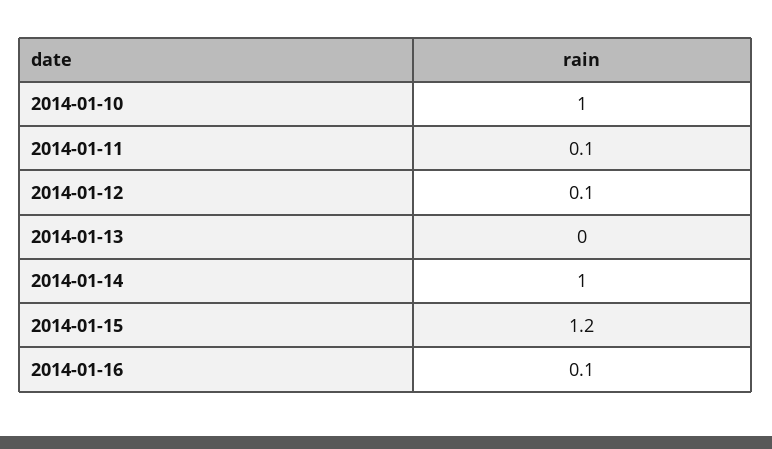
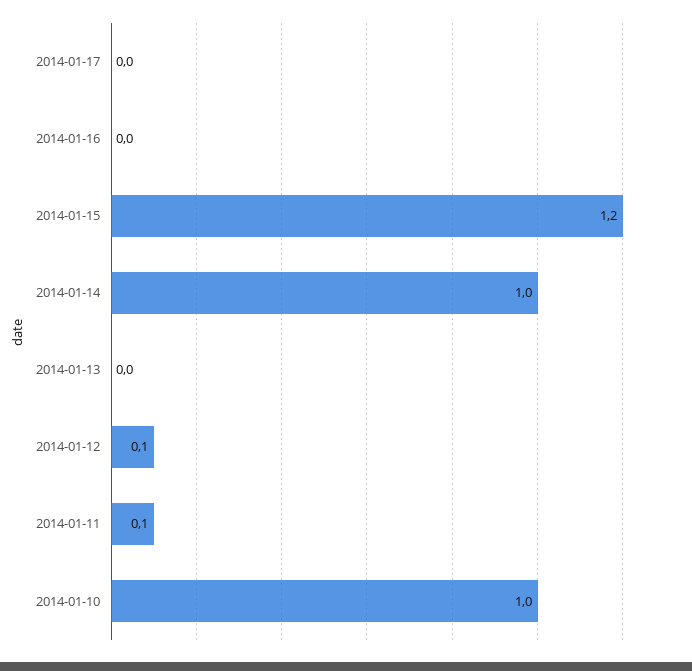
2014-01-16: 0.1 -> 0
2014-01-17: none -> 0

